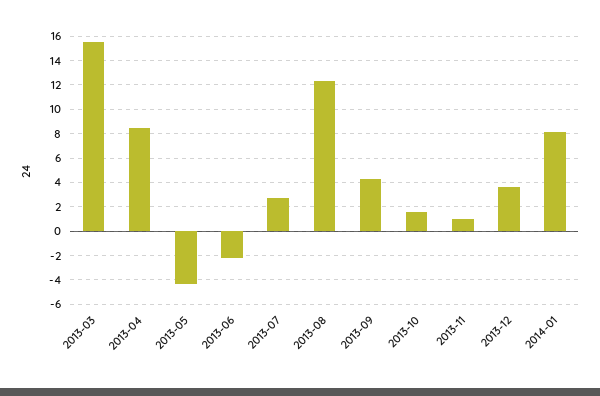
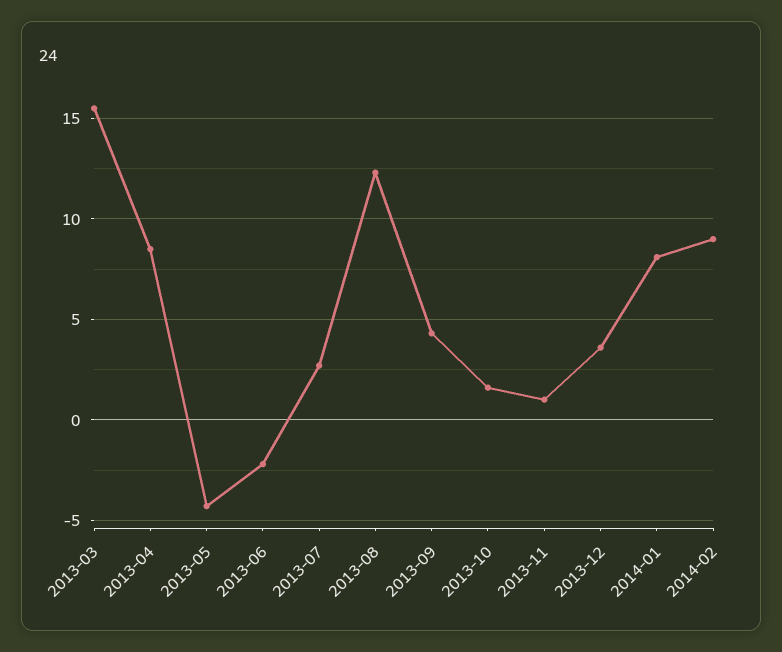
2014-02: none -> 9

